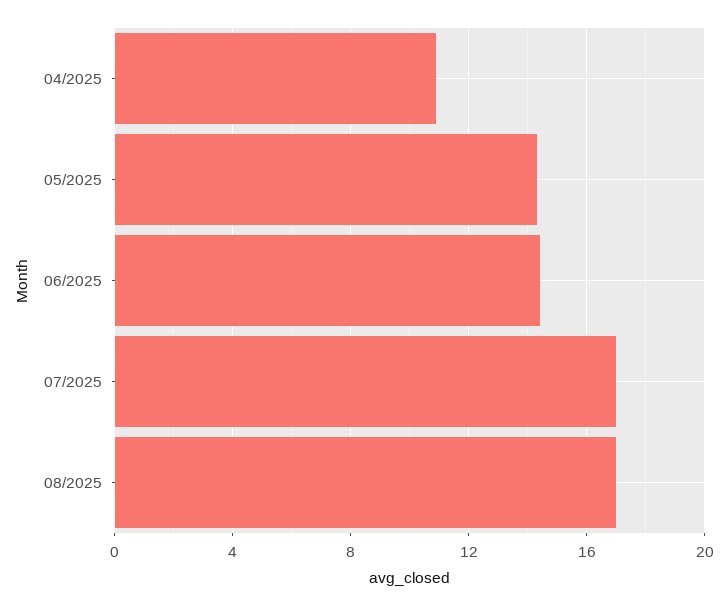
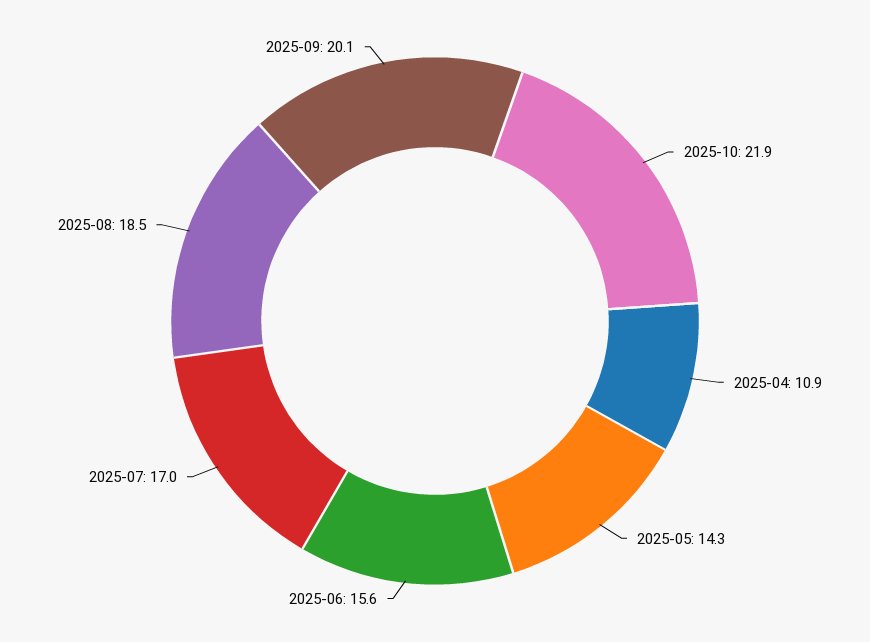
06/2025: 14.5 -> 15.6
08/2025: 17 -> 18.5
2025-10: none -> 21.9
2025-09: none -> 20.1

